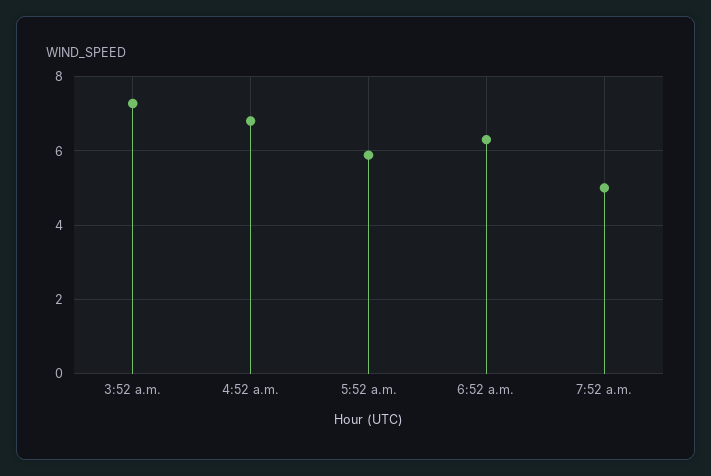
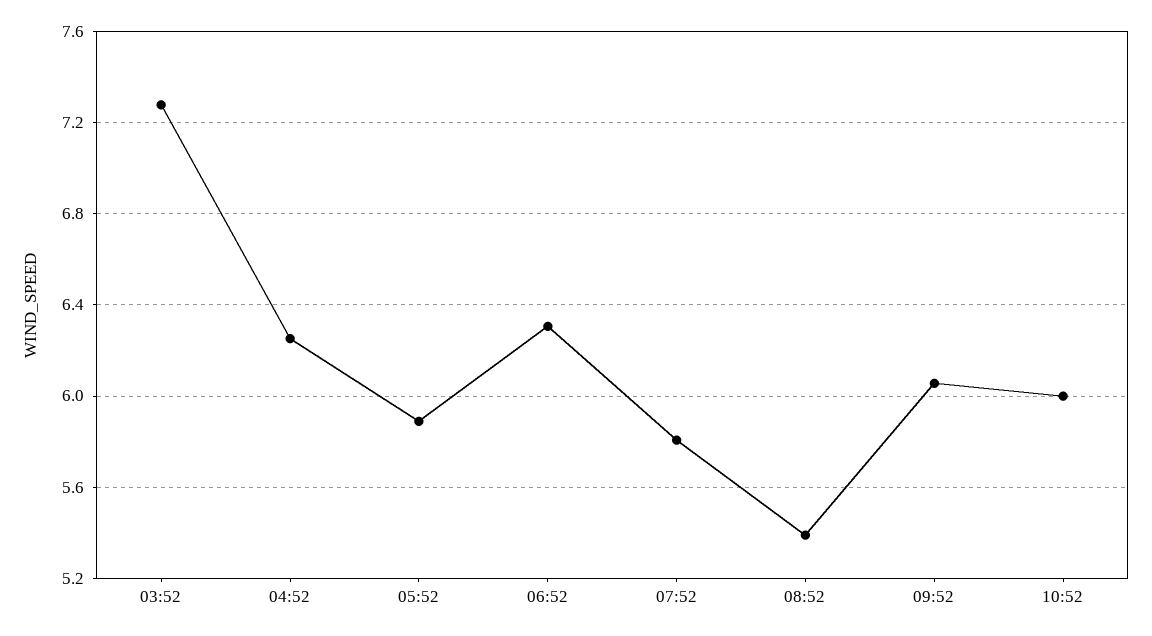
4:52 a.m.: 6.8 -> 6.25
7:52 a.m.: 5 -> 5.8
08:52: none -> 5.4
09:52: none -> 6.05
10:52: none -> 6

